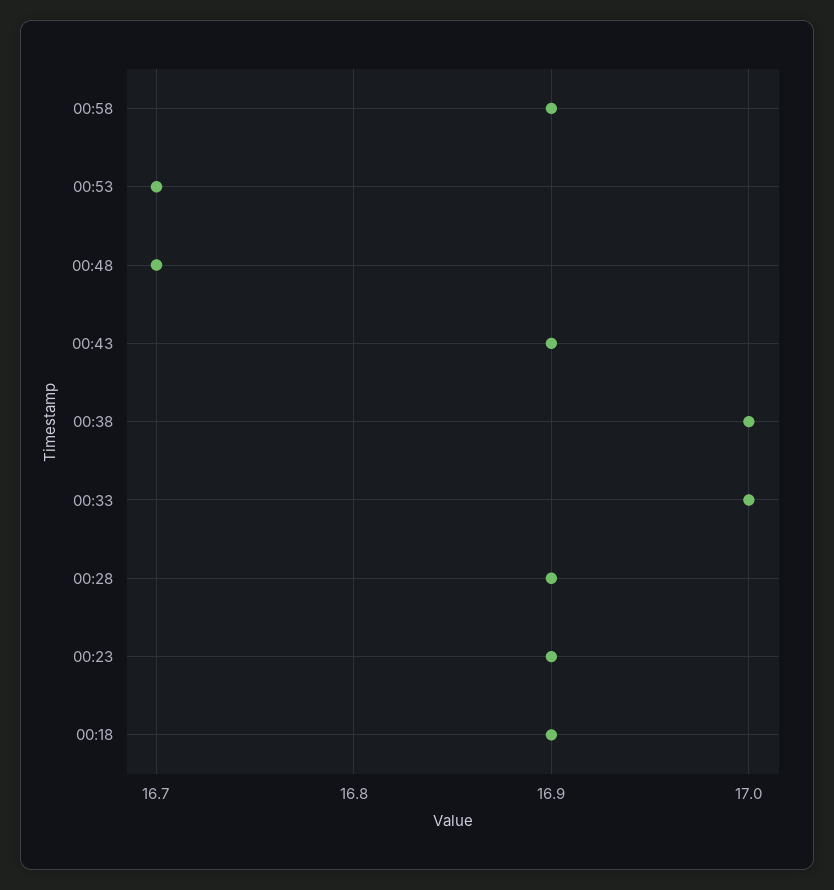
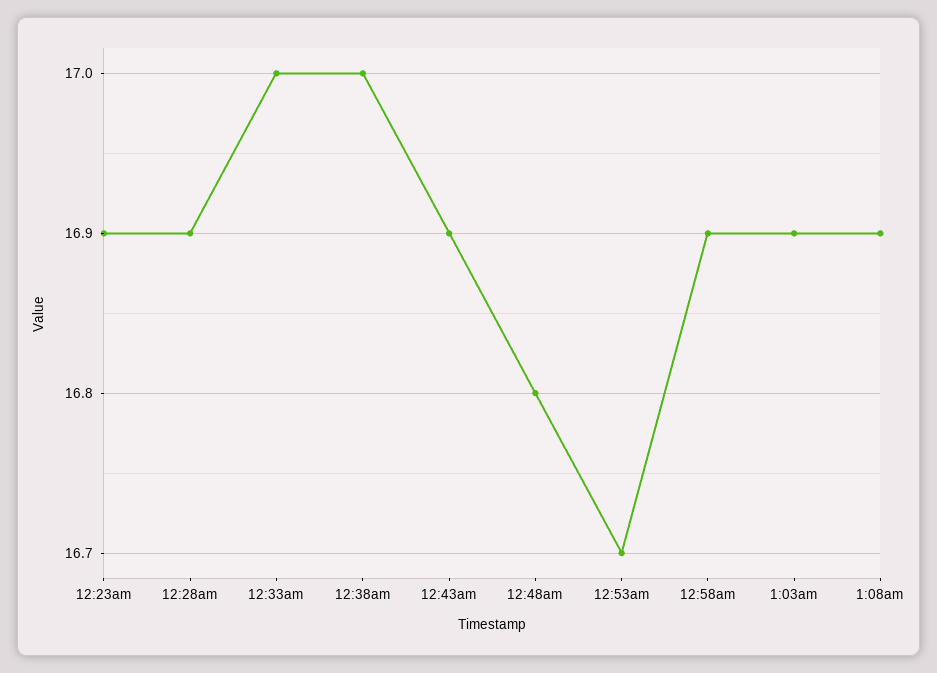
00:48: 16.7 -> 16.8
00:18: 16.9 -> none
1:03am: none -> 16.9
1:08am: none -> 16.9

